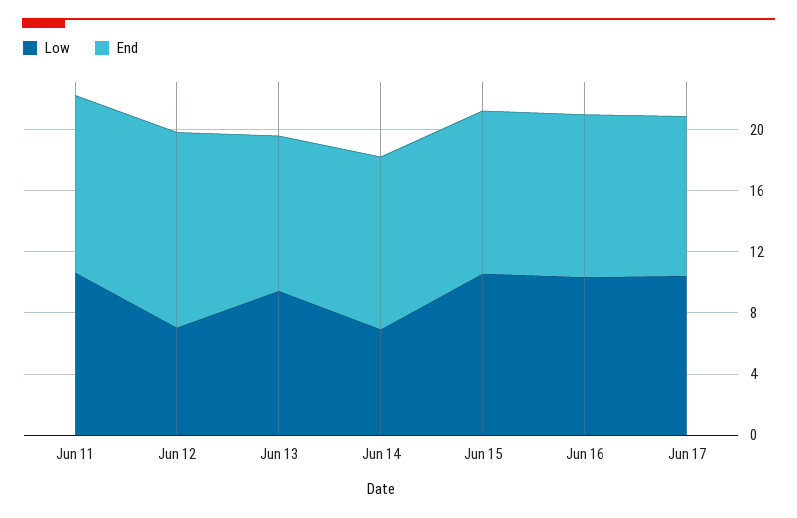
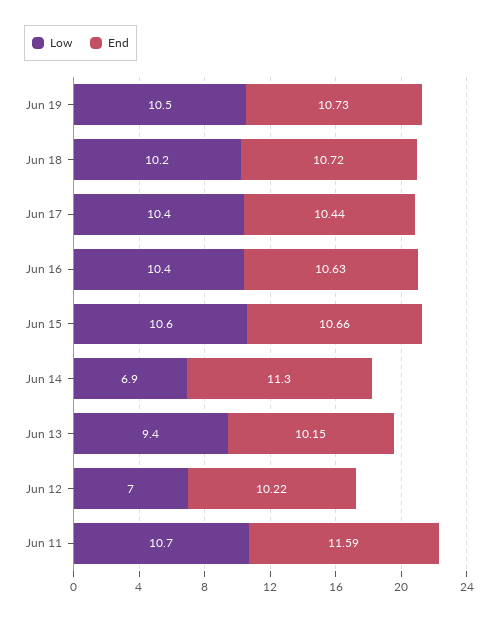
End, Jun 12: 13 -> 10.22
Low, Jun 19: none -> 10.5
End, Jun 19: none -> 10.73
Low, Jun 18: none -> 10.2
End, Jun 18: none -> 10.72

